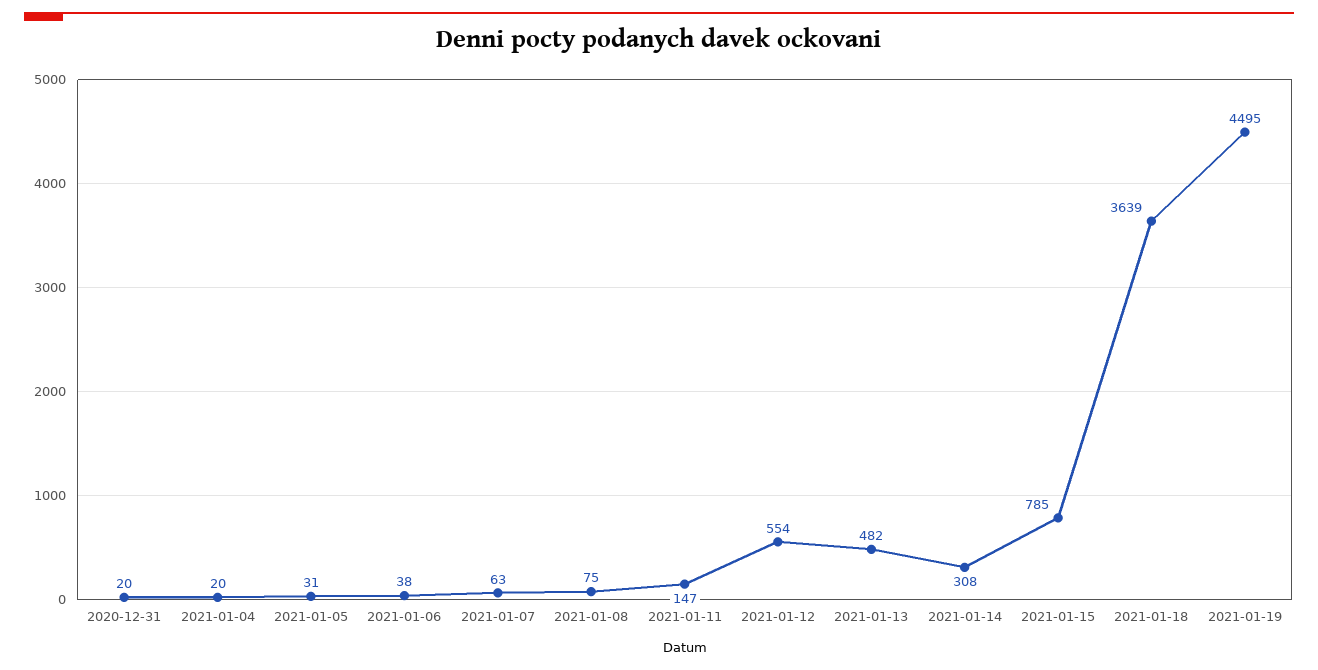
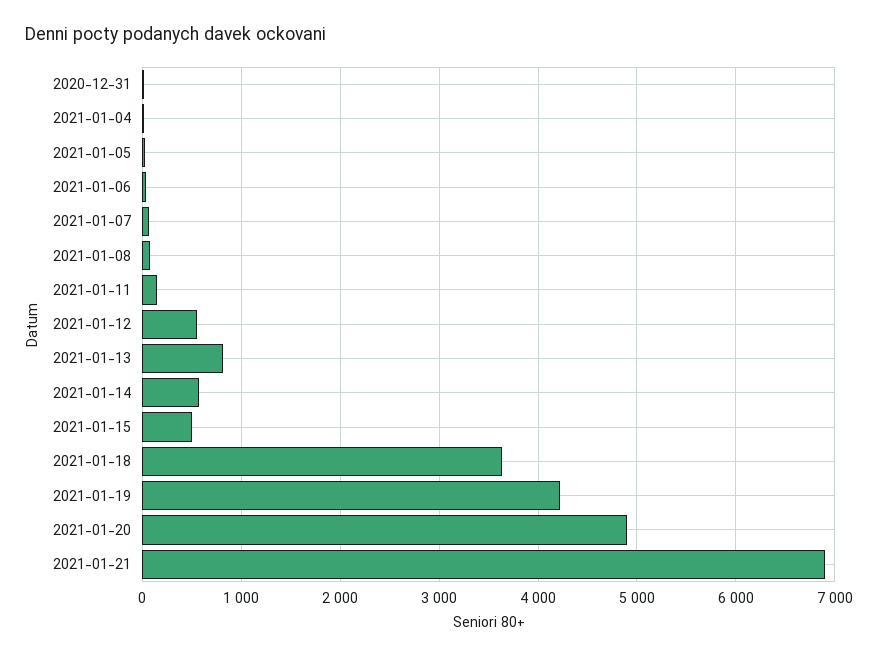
2021-01-13: 482 -> 800
2021-01-14: 308 -> 600
2021-01-15: 785 -> 500
2021-01-19: 4495 -> 4200
2021-01-20: none -> 4900
2021-01-21: none -> 6900

